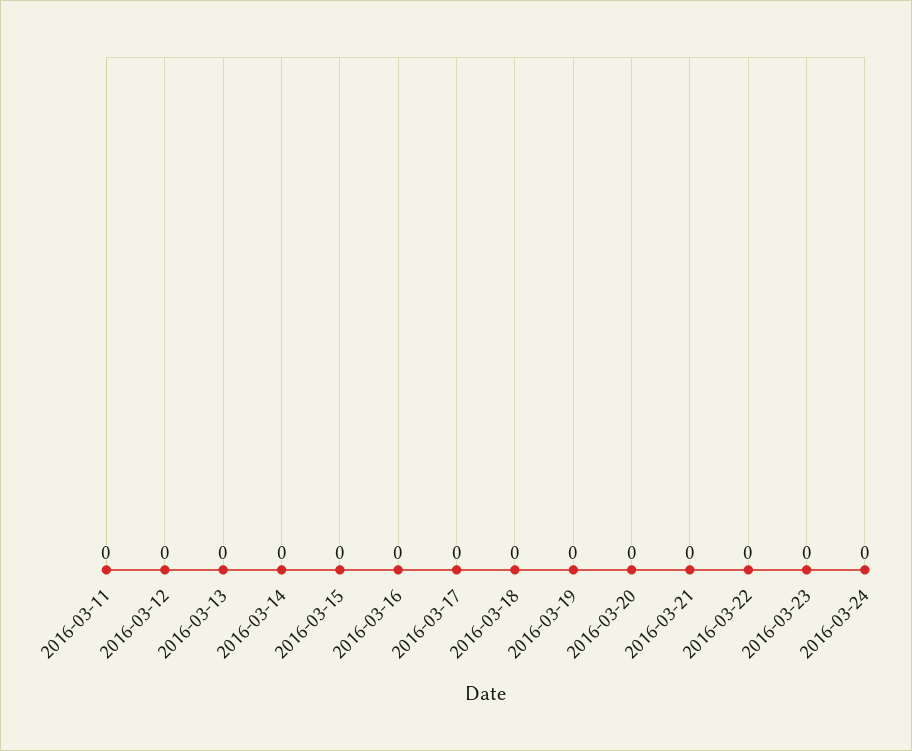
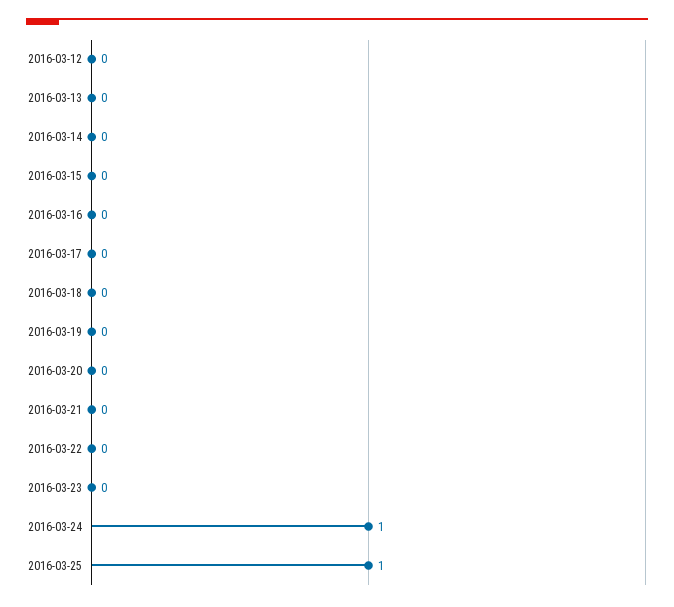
2016-03-11: 0 -> none
2016-03-24: 0 -> 1
2016-03-25: none -> 1

